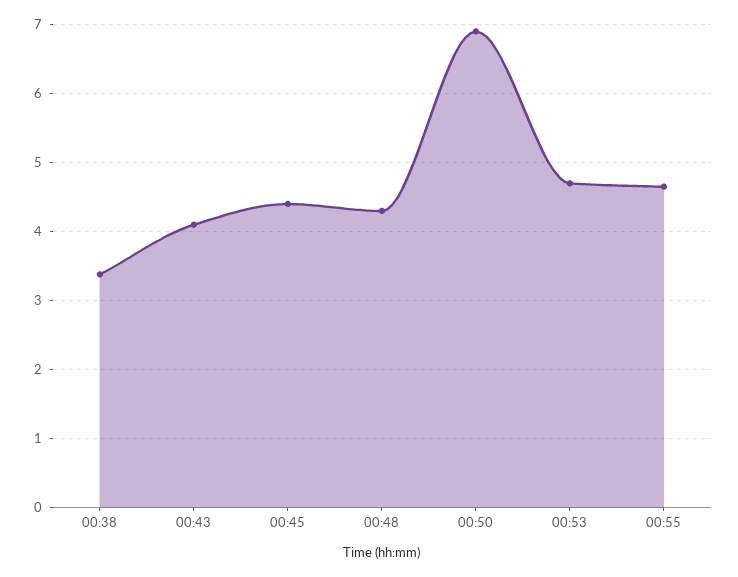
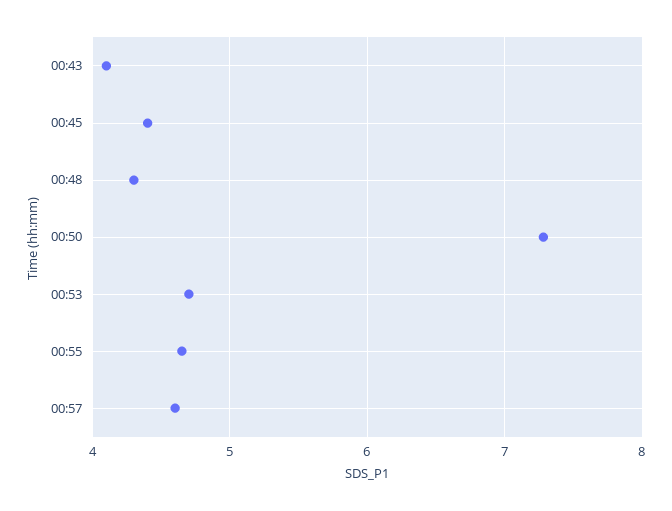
00:38: 3.4 -> none
00:50: 6.9 -> 7.3
00:57: none -> 4.6

